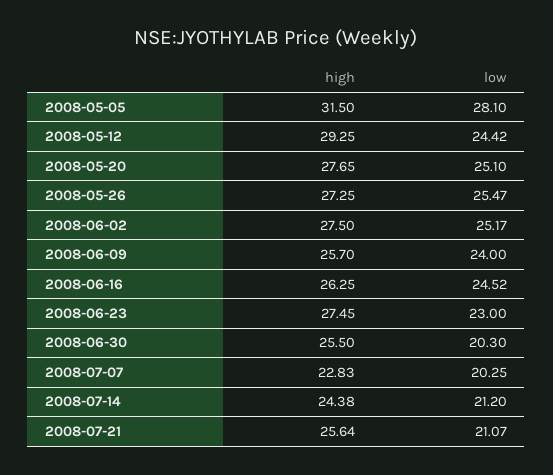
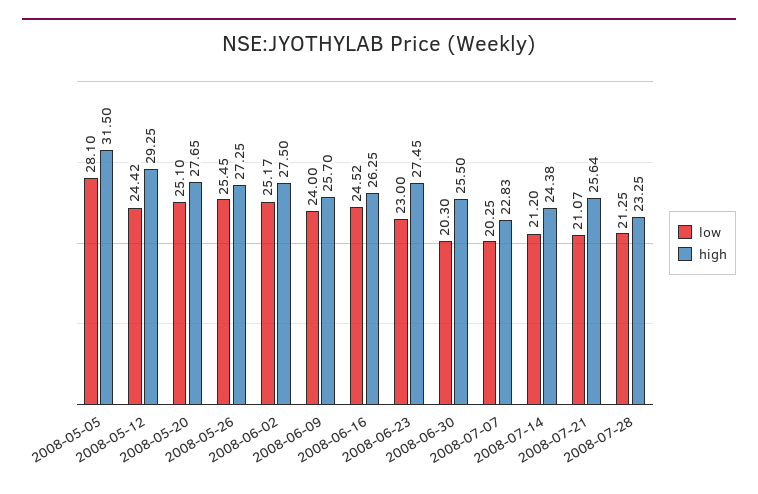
low, 2008-05-26: 25.47 -> 25.45
low, 2008-07-28: none -> 21.25
high, 2008-07-28: none -> 23.25

